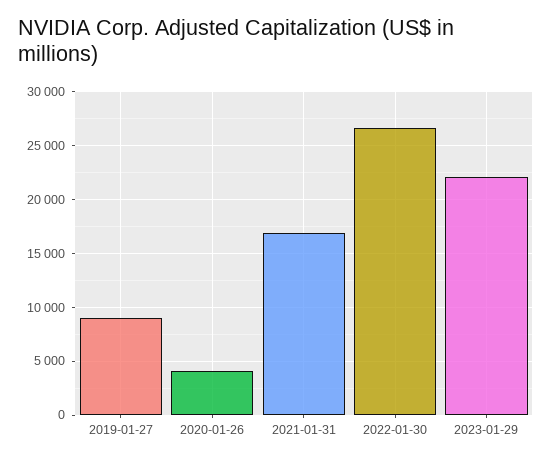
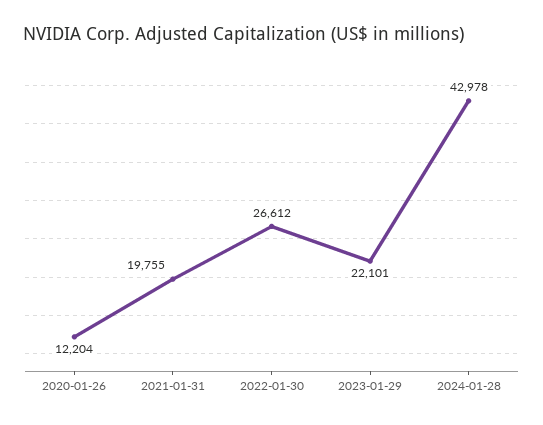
2019-01-27: 9000 -> none
2020-01-26: 4000 -> 12204
2021-01-31: 17000 -> 19755
2024-01-28: none -> 42978

